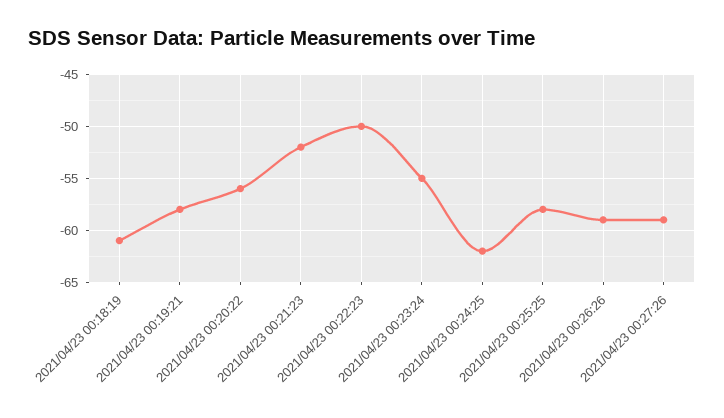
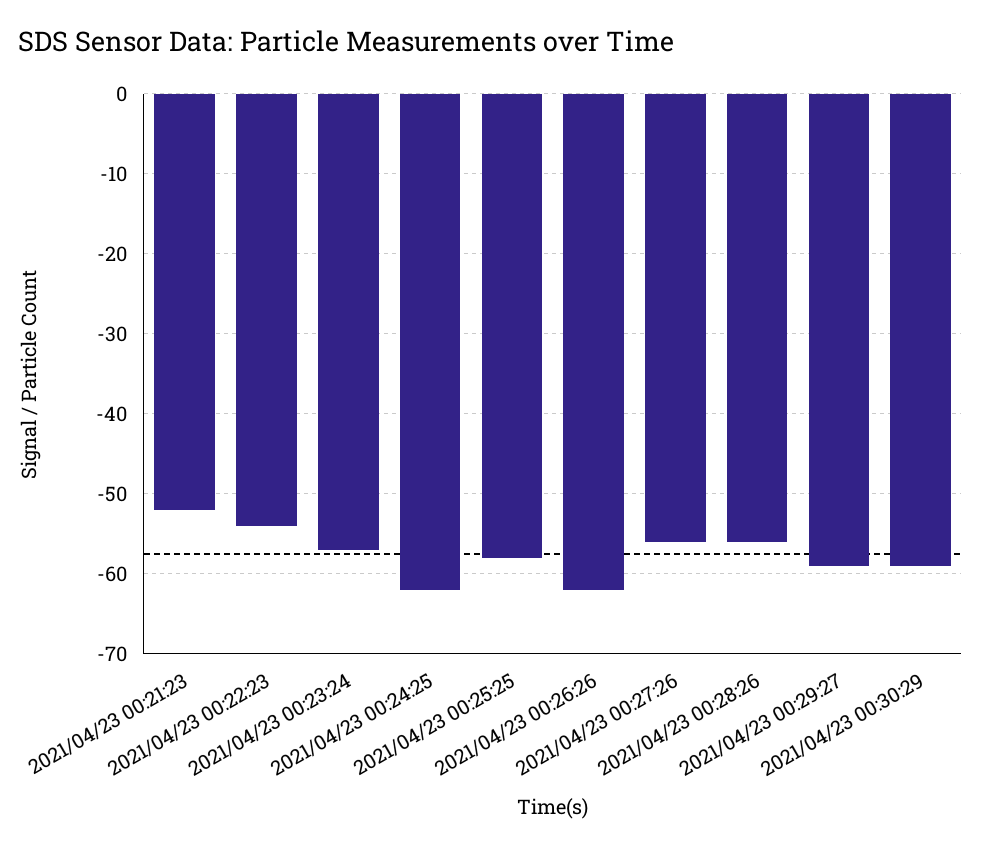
2021/04/23 00:18:19: -61 -> none
2021/04/23 00:19:21: -58 -> none
2021/04/23 00:20:22: -56 -> none
2021/04/23 00:22:23: -50 -> -54
2021/04/23 00:23:24: -55 -> -57
2021/04/23 00:26:26: -59 -> -62
2021/04/23 00:27:26: -59 -> -56
2021/04/23 00:28:26: none -> -56
2021/04/23 00:29:27: none -> -59
2021/04/23 00:30:29: none -> -59

